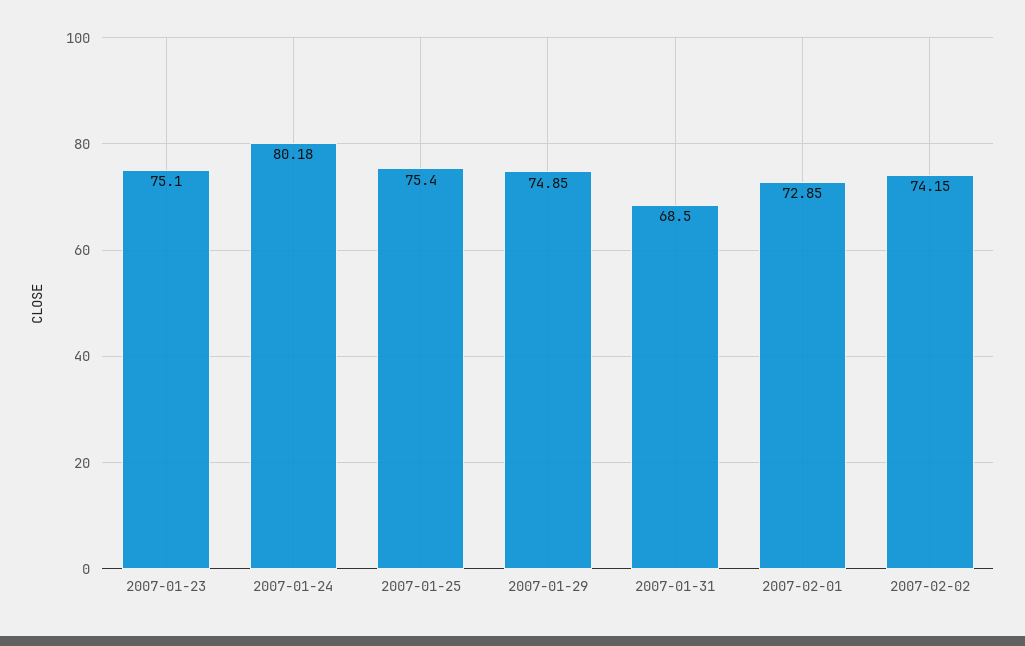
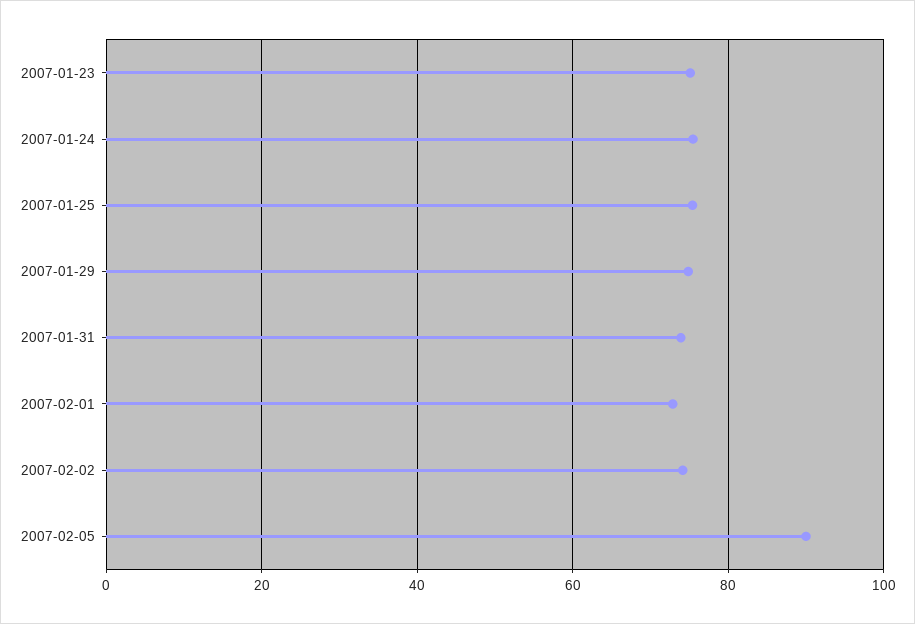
2007-01-24: 80.18 -> 76
2007-01-31: 68.5 -> 74
2007-02-05: none -> 90

